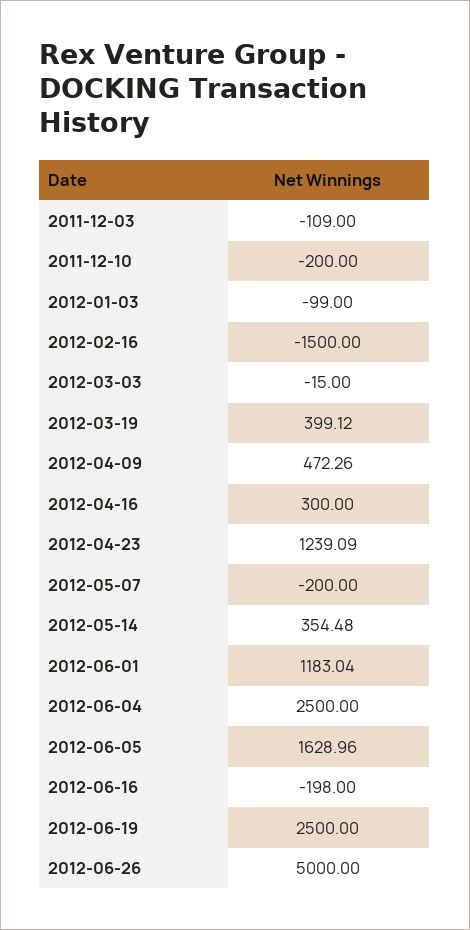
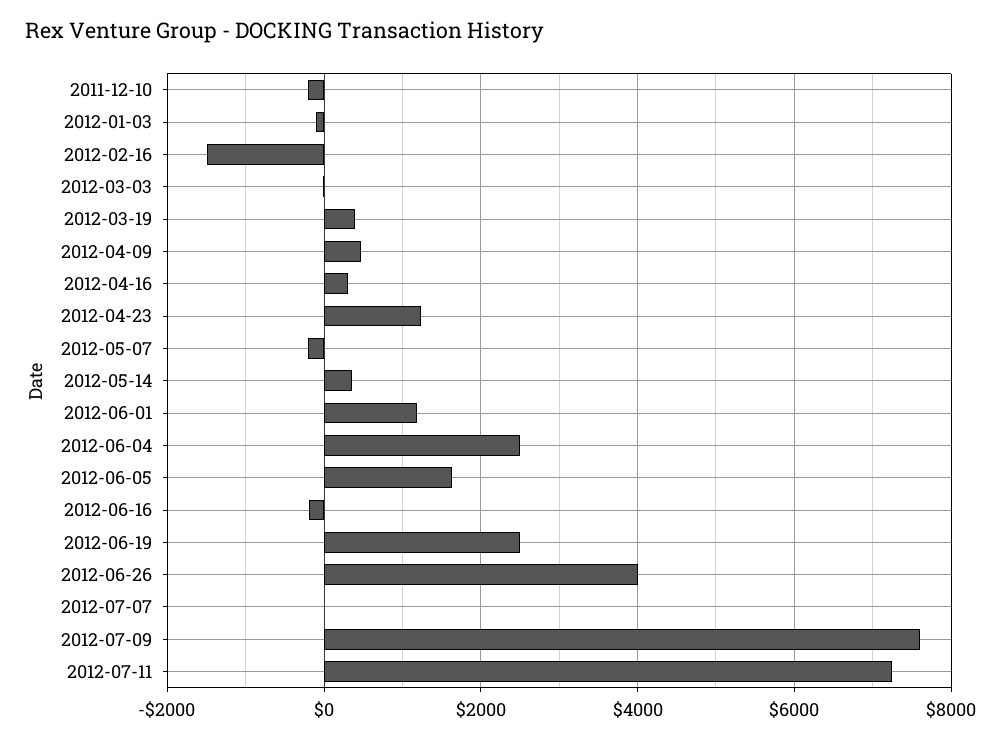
2011-12-03: -109 -> none
2012-06-26: 5000 -> 4000
2012-07-07: none -> 0
2012-07-09: none -> 7600
2012-07-11: none -> 7200

